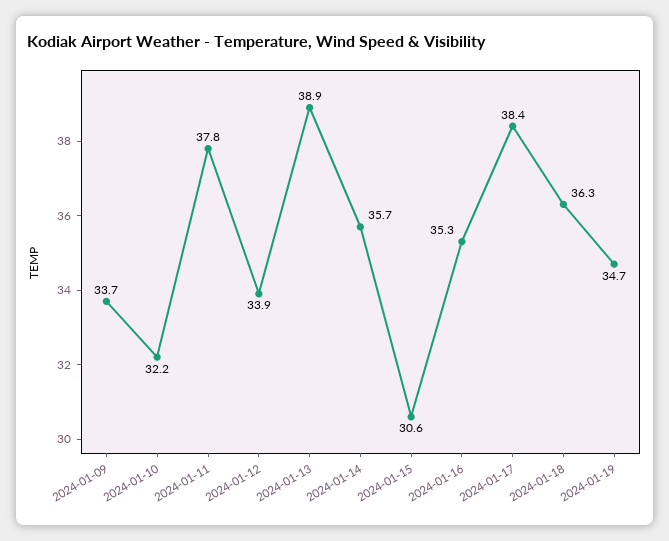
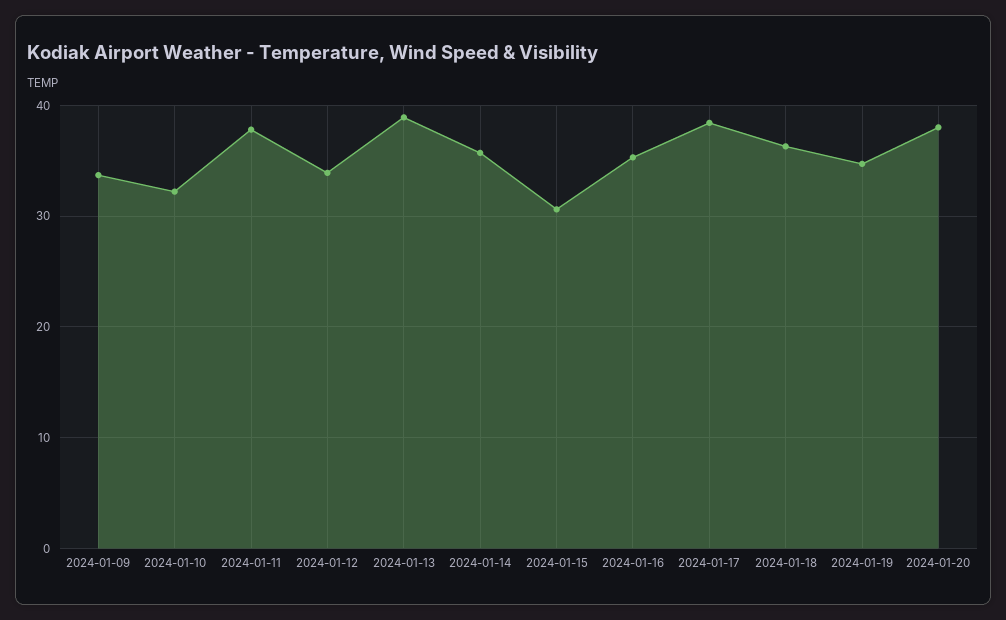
2024-01-20: none -> 38

